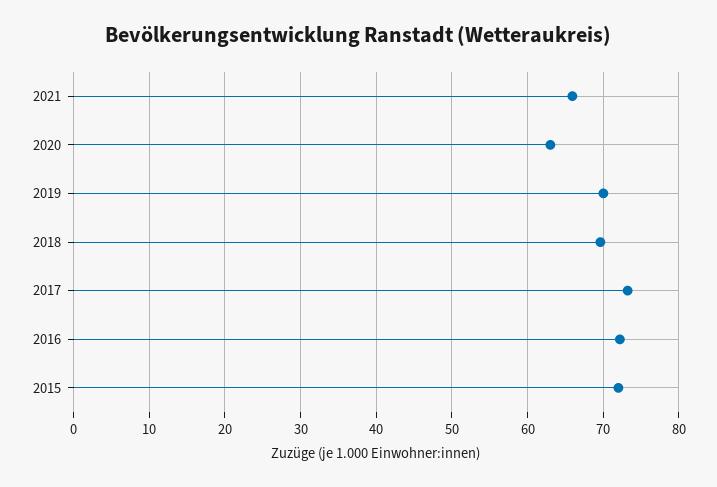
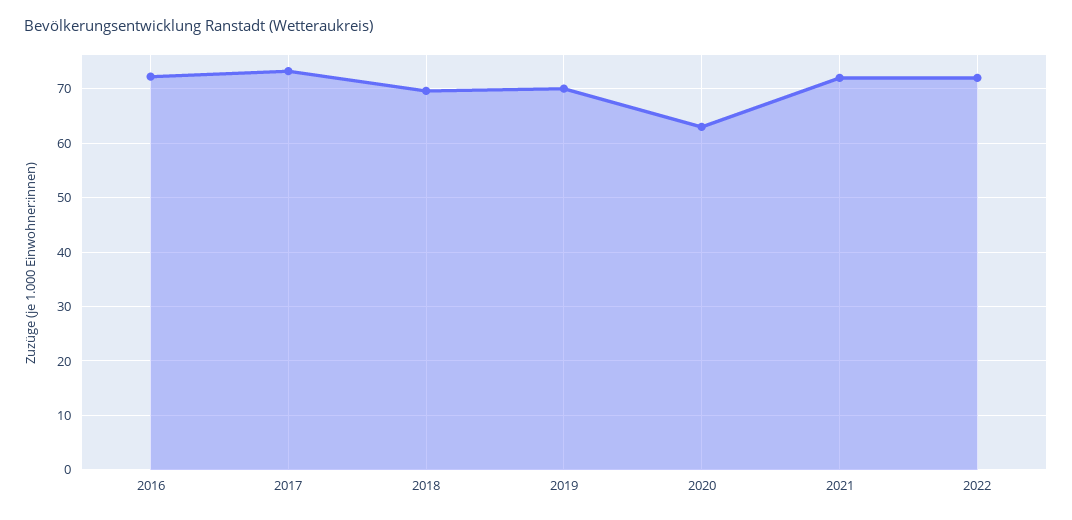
2021: 66 -> 72
2015: 72 -> none
2022: none -> 72

